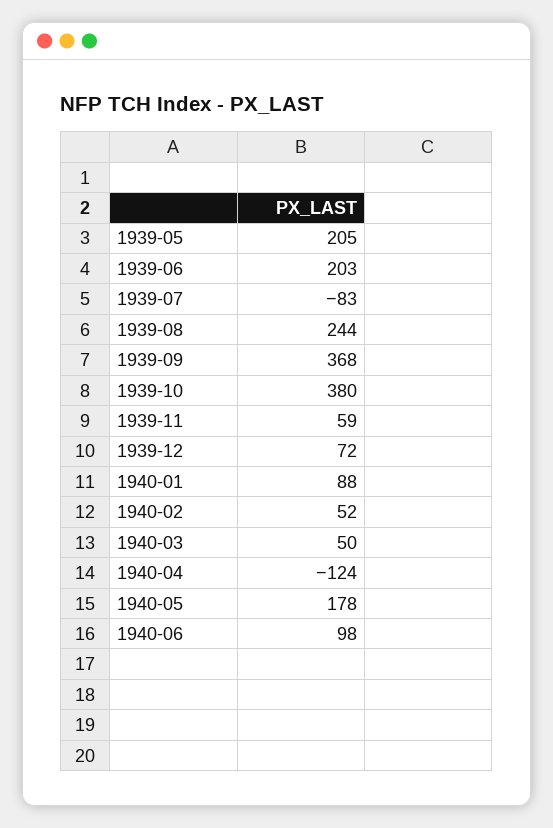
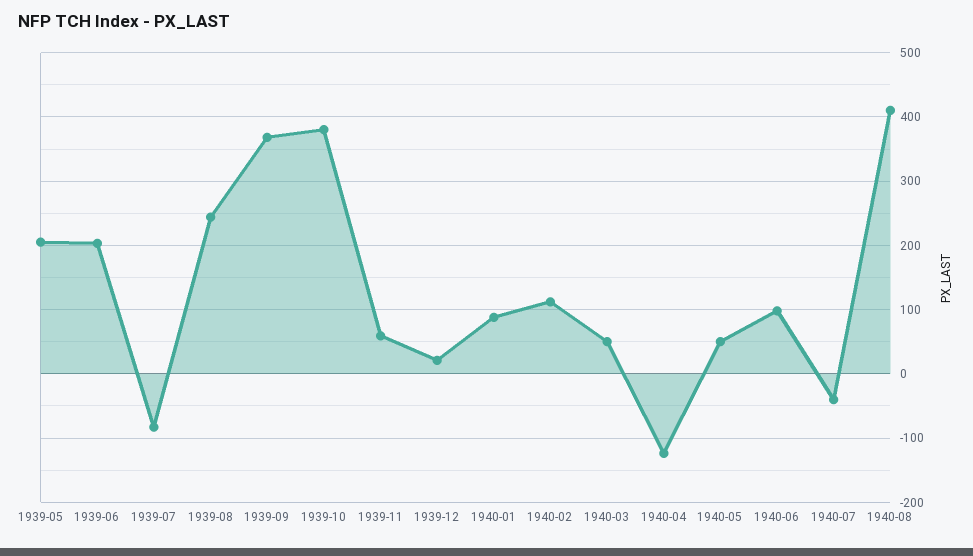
1939-12: 72 -> 20
1940-02: 52 -> 110
1940-05: 178 -> 50
1940-07: none -> -40
1940-08: none -> 410

